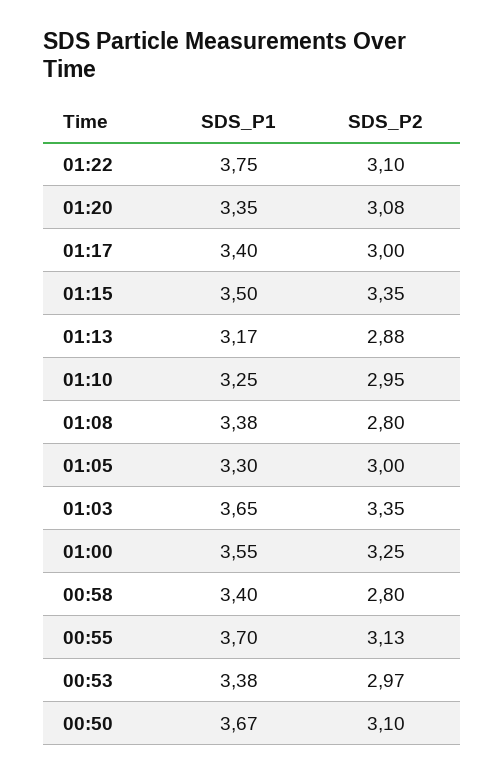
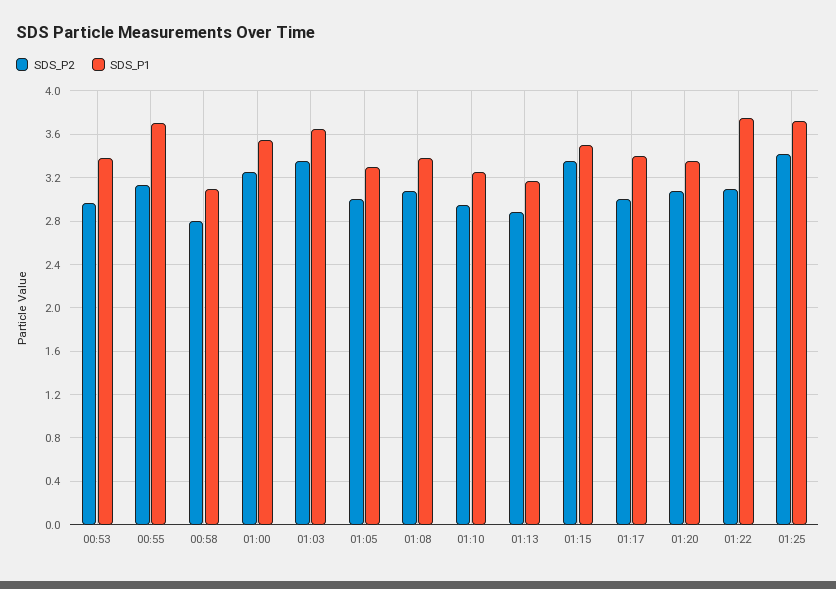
SDS_P2, 01:08: 2.8 -> 3.1
SDS_P1, 00:58: 3.4 -> 3.1
SDS_P1, 00:50: 3.67 -> none
SDS_P2, 00:50: 3.1 -> none
SDS_P2, 01:25: none -> 3.4
SDS_P1, 01:25: none -> 3.7

